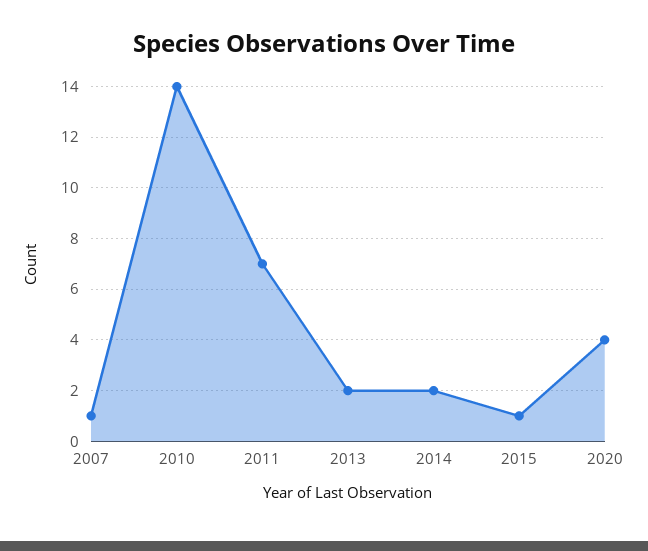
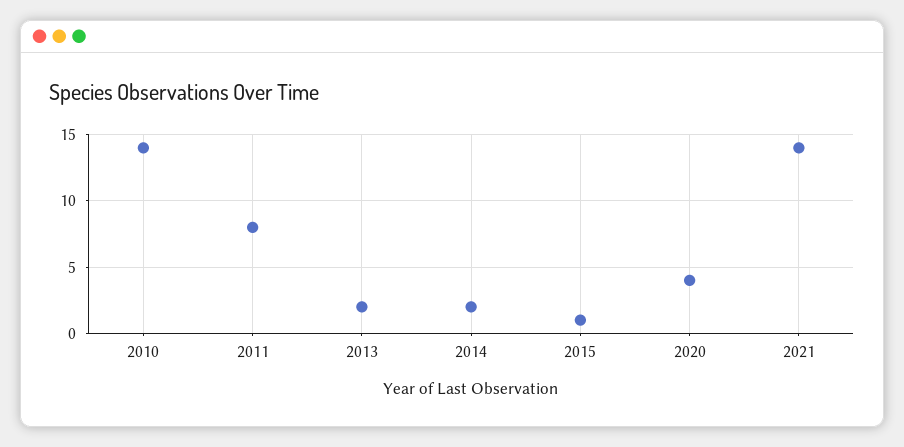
2007: 1 -> none
2011: 7 -> 8
2021: none -> 14

